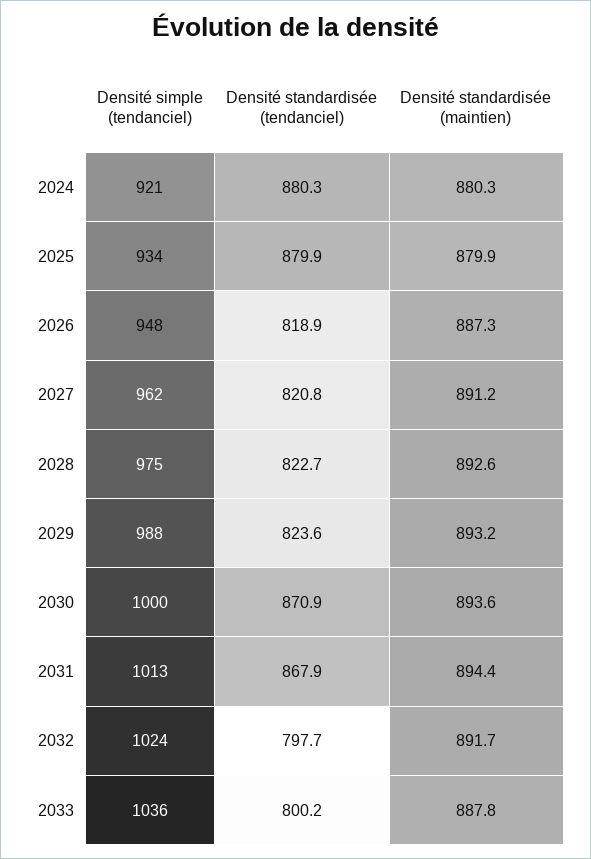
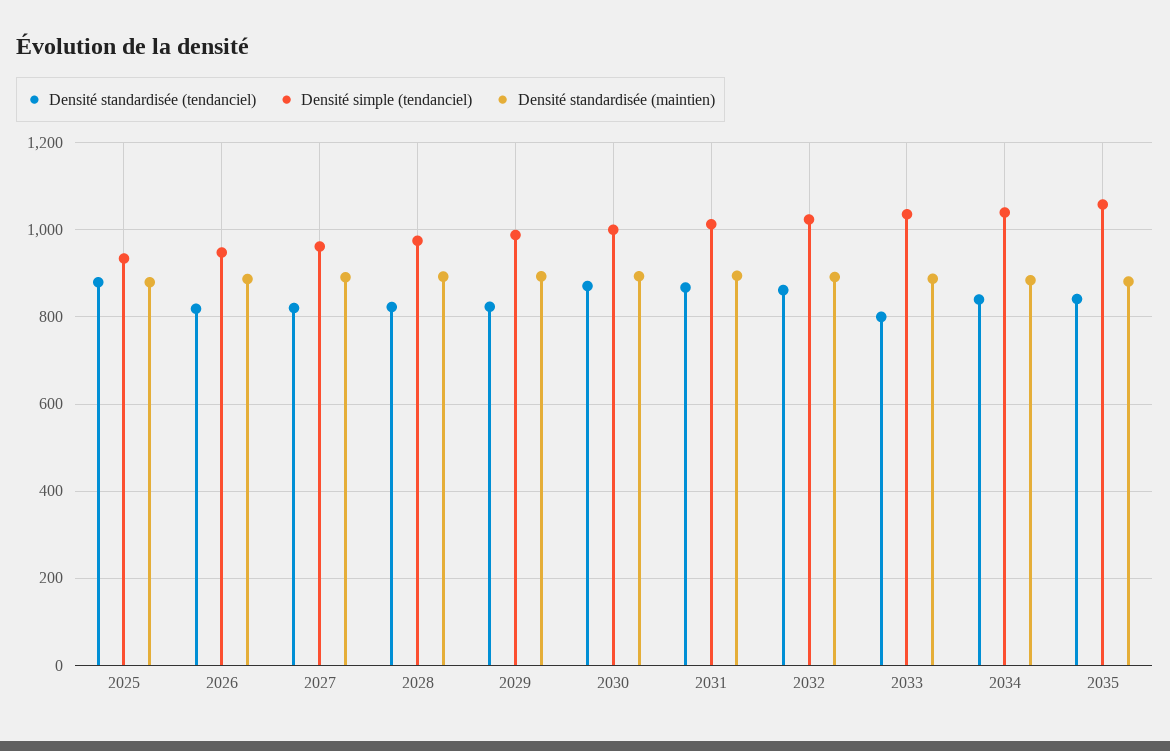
Densité simple (tendanciel), 2024: 921 -> none
Densité standardisée (tendanciel), 2024: 880.3 -> none
Densité standardisée (maintien), 2024: 880.3 -> none
Densité standardisée (tendanciel), 2032: 797.7 -> 860
Densité standardisée (tendanciel), 2034: none -> 840
Densité simple (tendanciel), 2034: none -> 1040
Densité standardisée (maintien), 2034: none -> 880
Densité standardisée (tendanciel), 2035: none -> 840
Densité simple (tendanciel), 2035: none -> 1060
Densité standardisée (maintien), 2035: none -> 880

